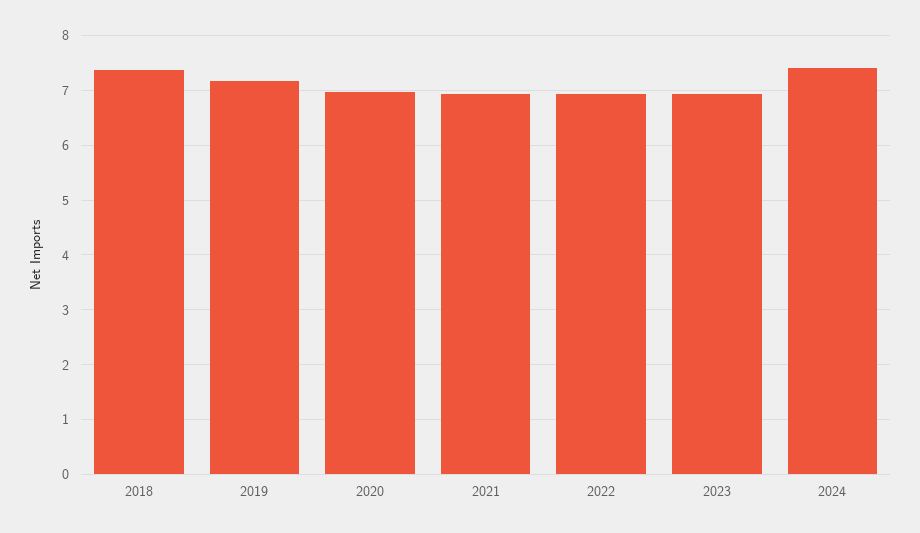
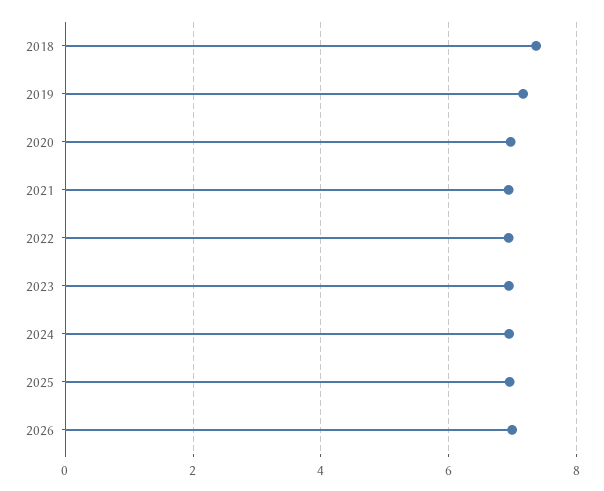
2024: 7.4 -> 7
2025: none -> 7
2026: none -> 7

